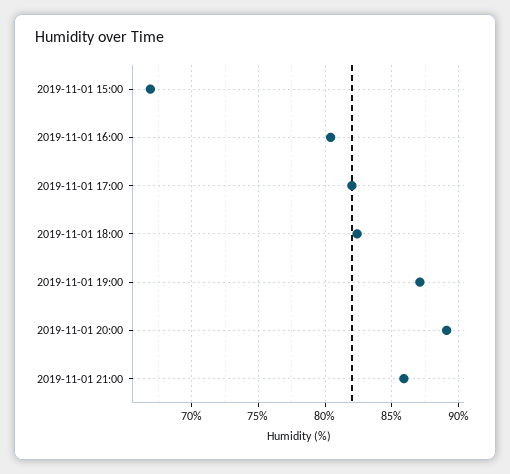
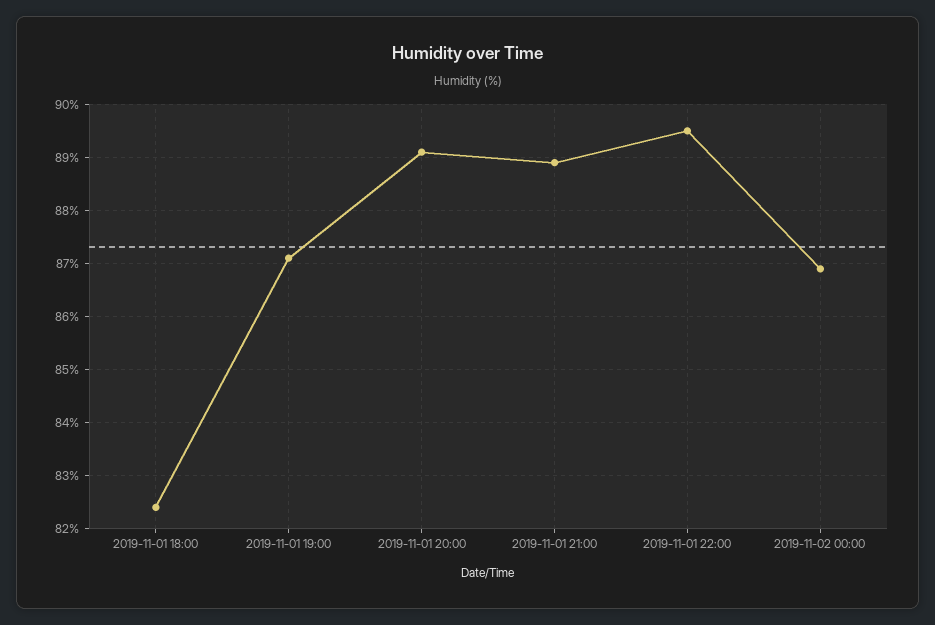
2019-11-01 15:00: 67 -> none
2019-11-01 16:00: 80.5 -> none
2019-11-01 17:00: 82 -> none
2019-11-01 21:00: 86 -> 89
2019-11-01 22:00: none -> 89.5
2019-11-02 00:00: none -> 87

